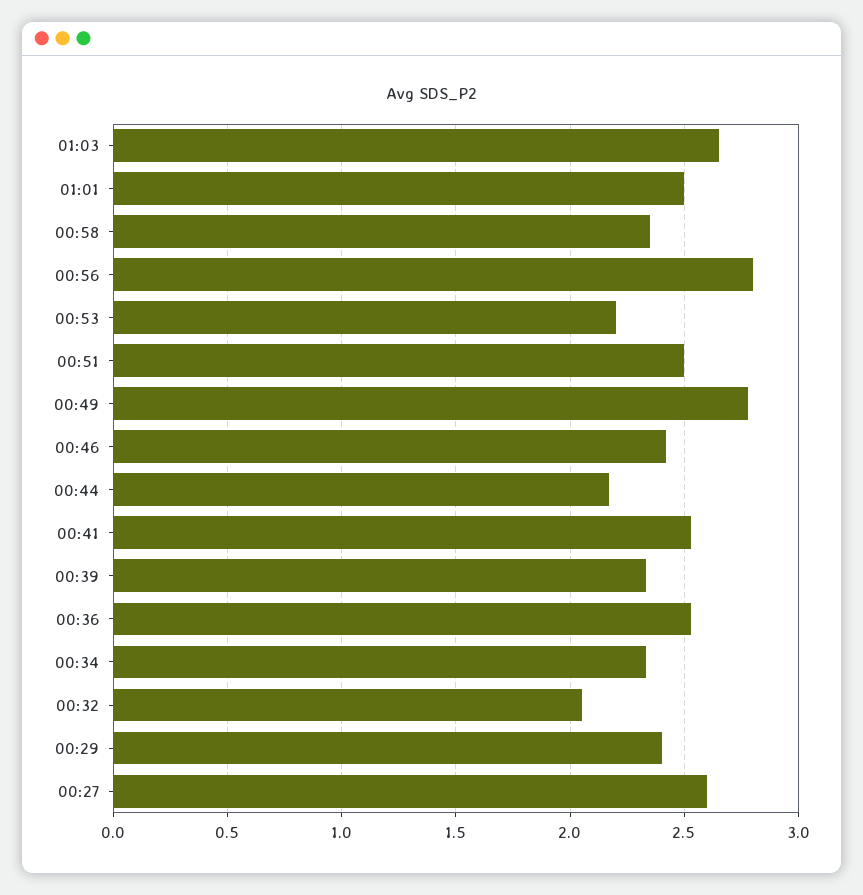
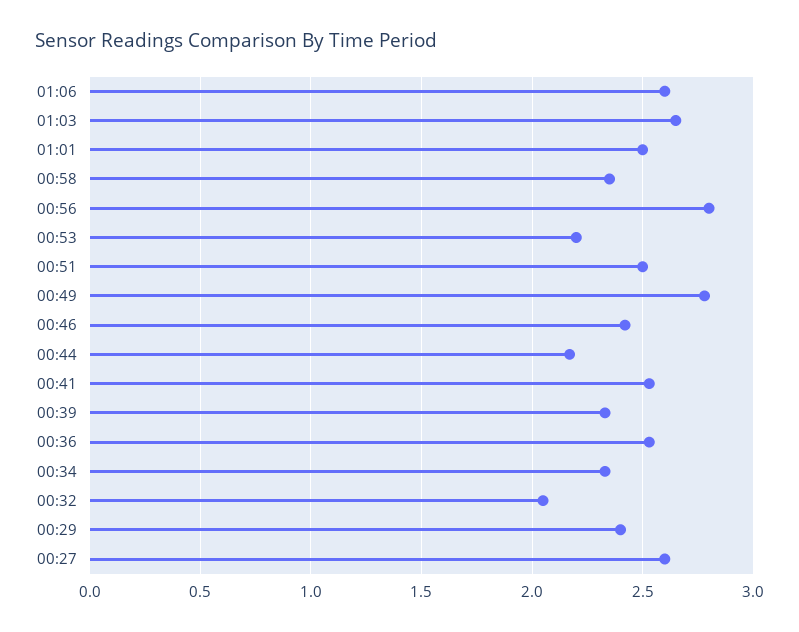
01:06: none -> 2.6

